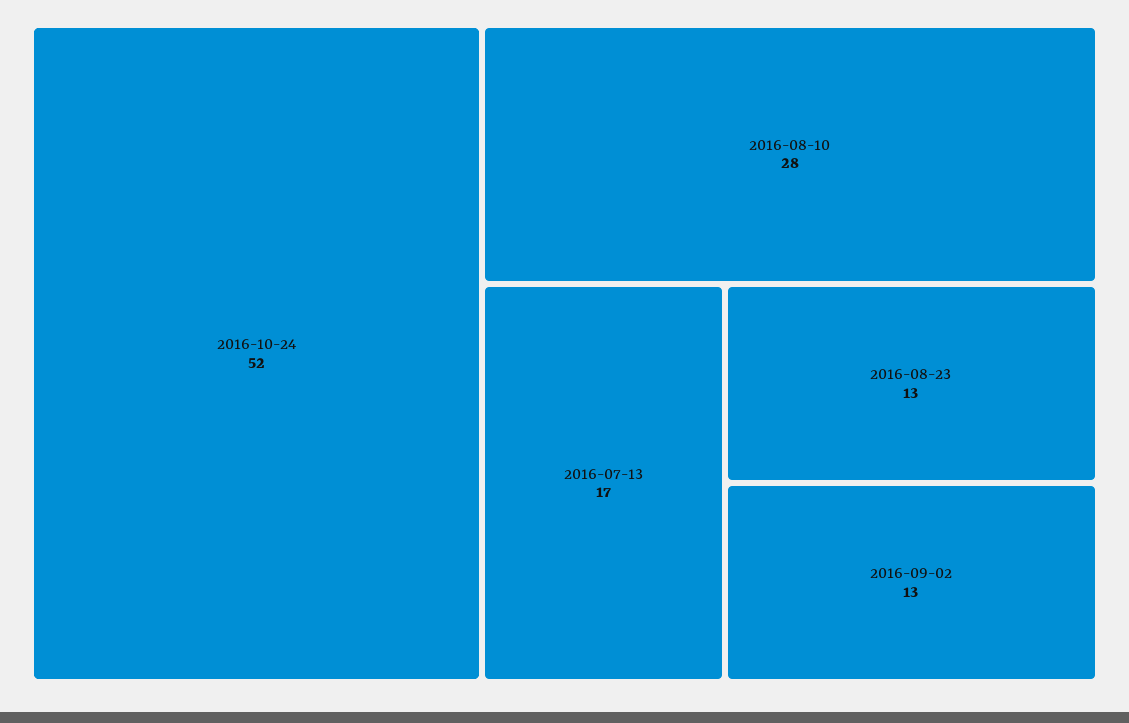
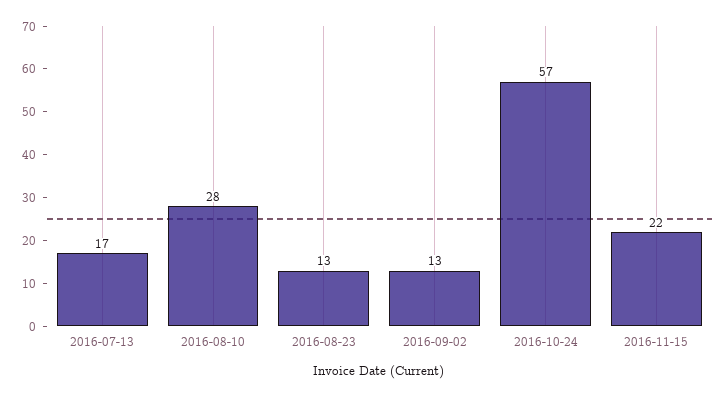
2016-10-24: 52 -> 57
2016-11-15: none -> 22

